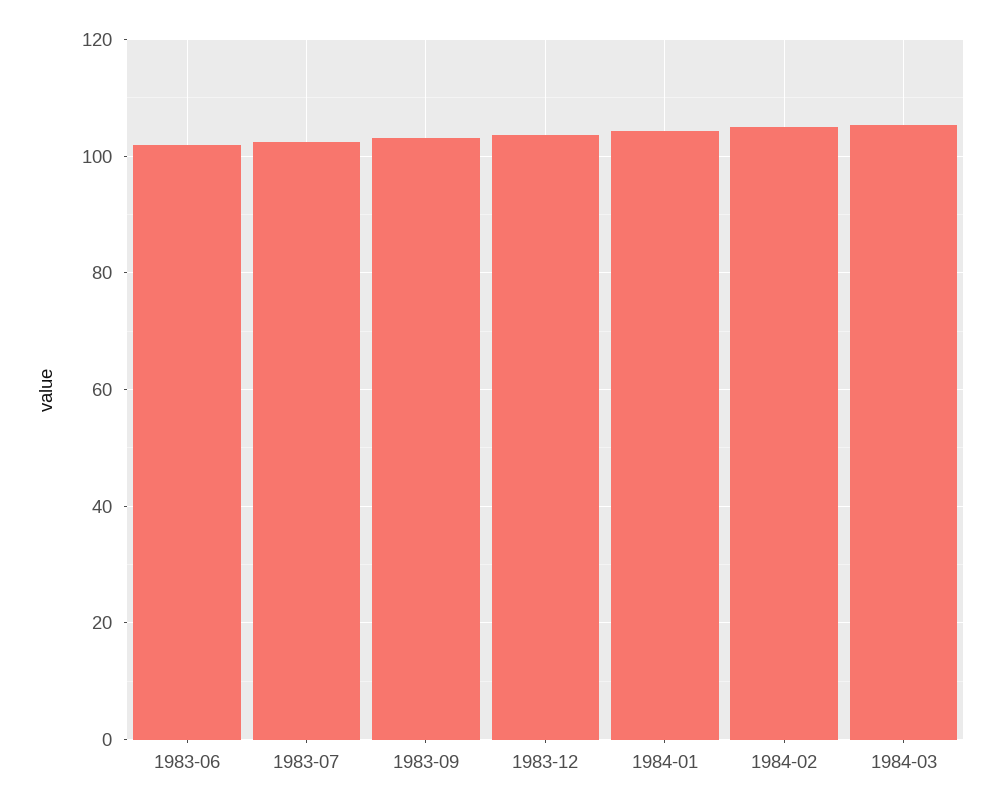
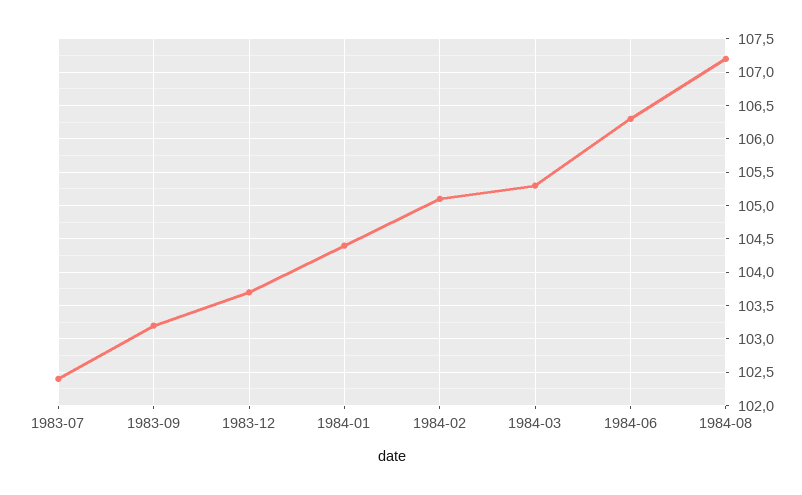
1983-06: 102 -> none
1984-06: none -> 106.3
1984-08: none -> 107.2

